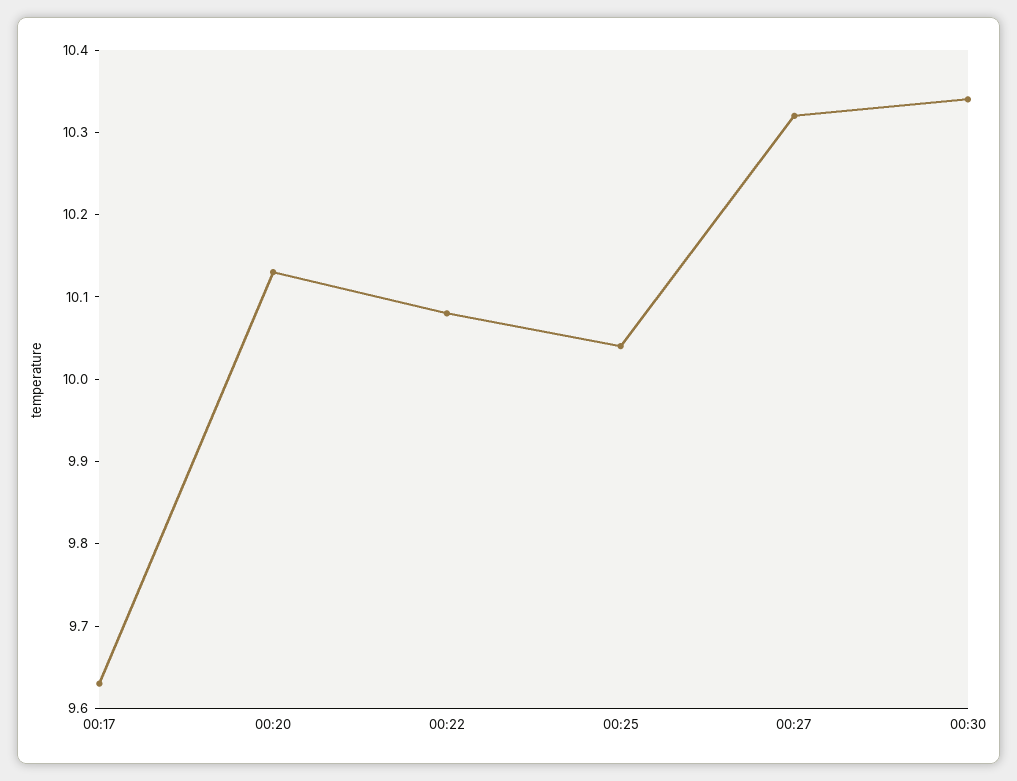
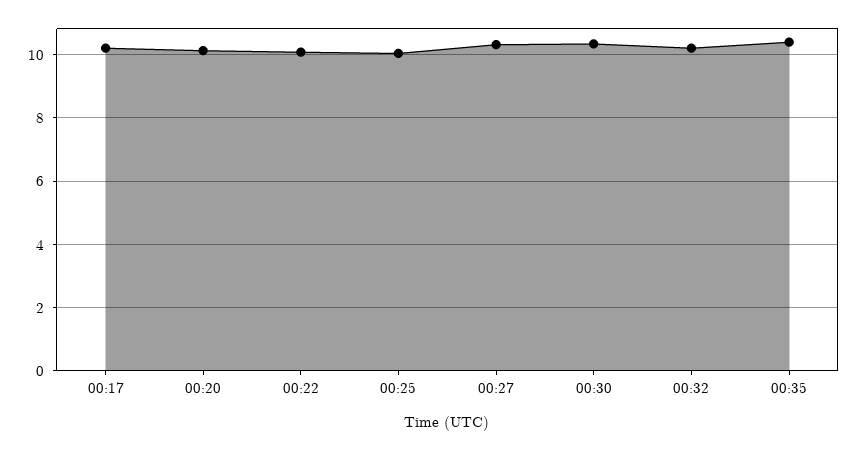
00:17: 9.63 -> 10.2
00:32: none -> 10.2
00:35: none -> 10.4

